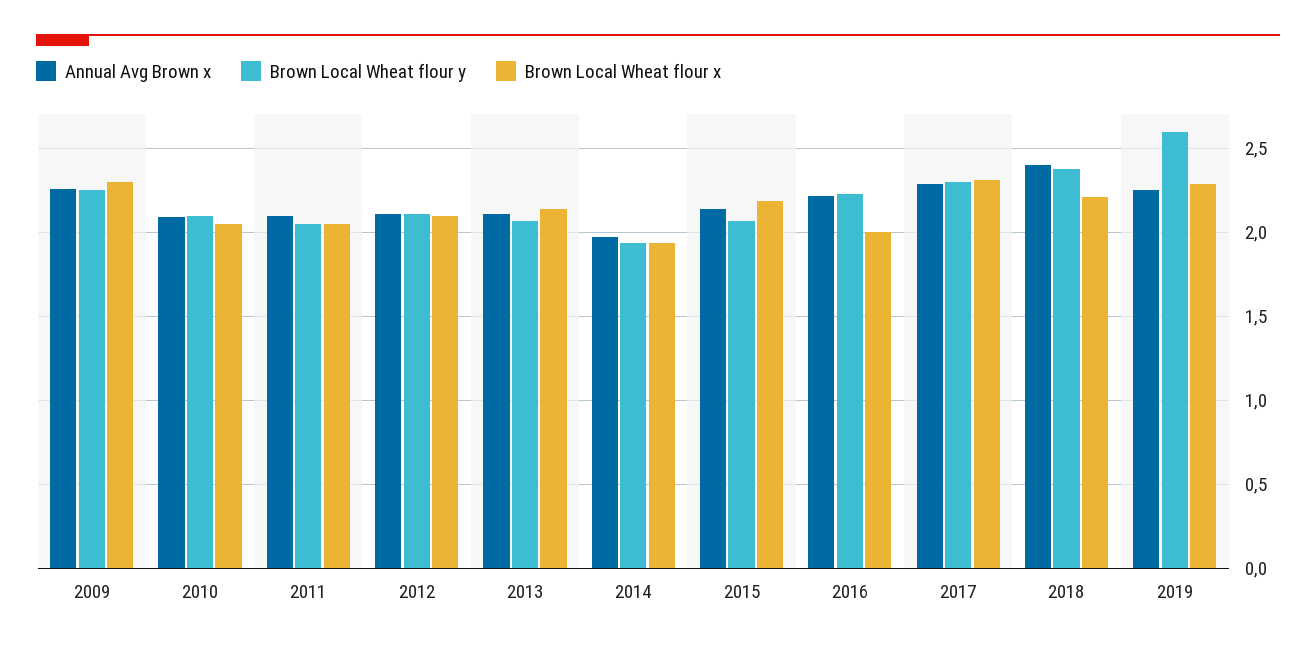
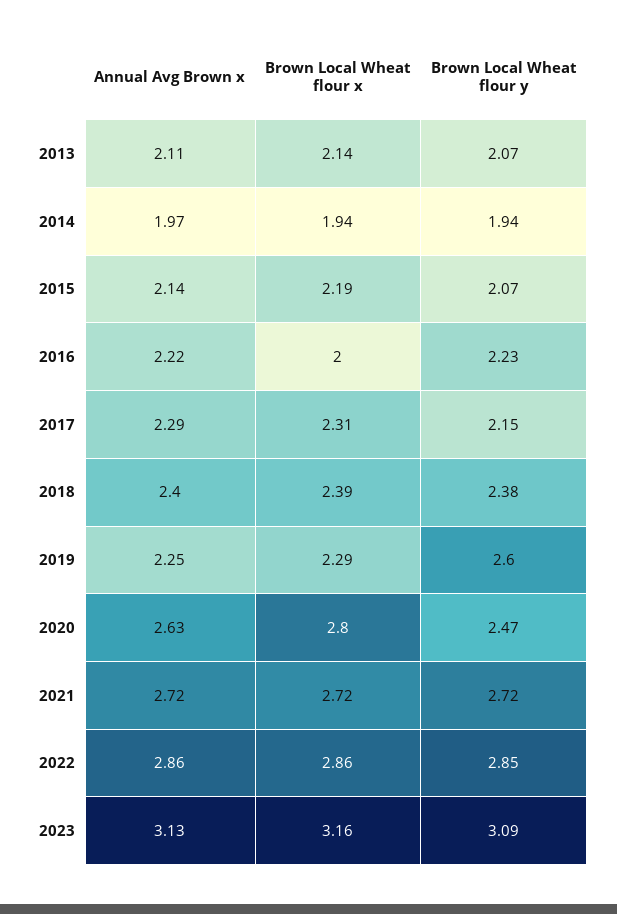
Annual Avg Brown x, 2009: 2.25 -> none
Brown Local Wheat flour y, 2009: 2.25 -> none
Brown Local Wheat flour x, 2009: 2.3 -> none
Annual Avg Brown x, 2010: 2.1 -> none
Brown Local Wheat flour y, 2010: 2.1 -> none
Brown Local Wheat flour x, 2010: 2.05 -> none
Annual Avg Brown x, 2011: 2.1 -> none
Brown Local Wheat flour y, 2011: 2.05 -> none
Brown Local Wheat flour x, 2011: 2.05 -> none
Annual Avg Brown x, 2012: 2.1 -> none
Brown Local Wheat flour y, 2012: 2.1 -> none
Brown Local Wheat flour x, 2012: 2.1 -> none
Brown Local Wheat flour y, 2017: 2.3 -> 2.15
Brown Local Wheat flour x, 2018: 2.2 -> 2.39
Annual Avg Brown x, 2020: none -> 2.63
Brown Local Wheat flour x, 2020: none -> 2.8
Brown Local Wheat flour y, 2020: none -> 2.47
Annual Avg Brown x, 2021: none -> 2.72
Brown Local Wheat flour x, 2021: none -> 2.72
Brown Local Wheat flour y, 2021: none -> 2.72
Annual Avg Brown x, 2022: none -> 2.86
Brown Local Wheat flour x, 2022: none -> 2.86
Brown Local Wheat flour y, 2022: none -> 2.85
Annual Avg Brown x, 2023: none -> 3.13
Brown Local Wheat flour x, 2023: none -> 3.16
Brown Local Wheat flour y, 2023: none -> 3.09

